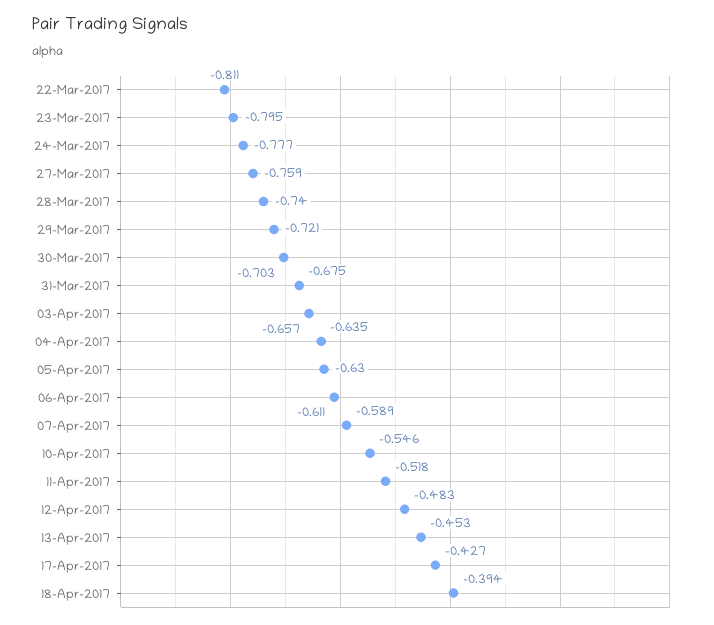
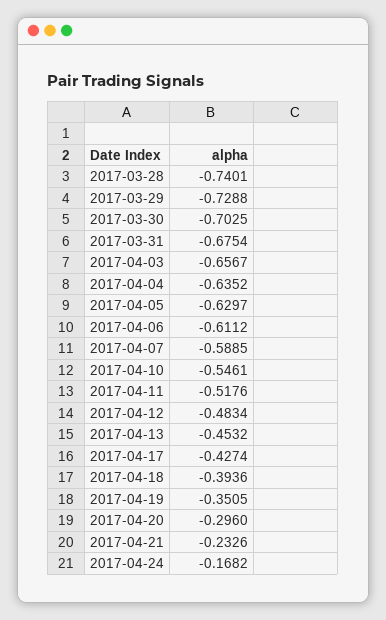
22-Mar-2017: -0.811 -> none
23-Mar-2017: -0.795 -> none
24-Mar-2017: -0.777 -> none
27-Mar-2017: -0.759 -> none
29-Mar-2017: -0.721 -> -0.7288
2017-04-19: none -> -0.3505
2017-04-20: none -> -0.296
2017-04-21: none -> -0.2326
2017-04-24: none -> -0.1682

